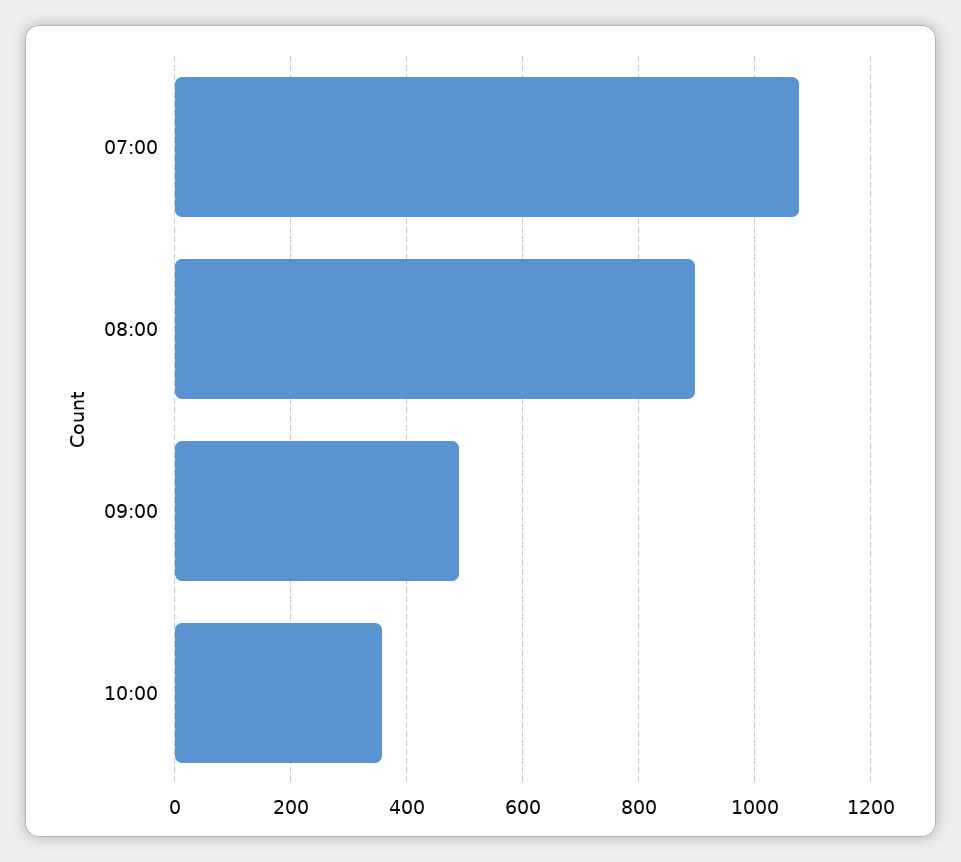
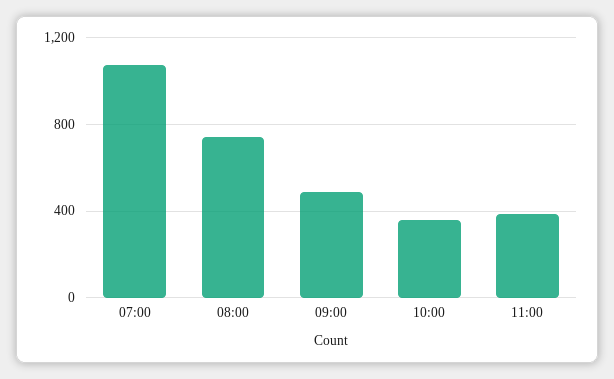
08:00: 900 -> 750
11:00: none -> 400

